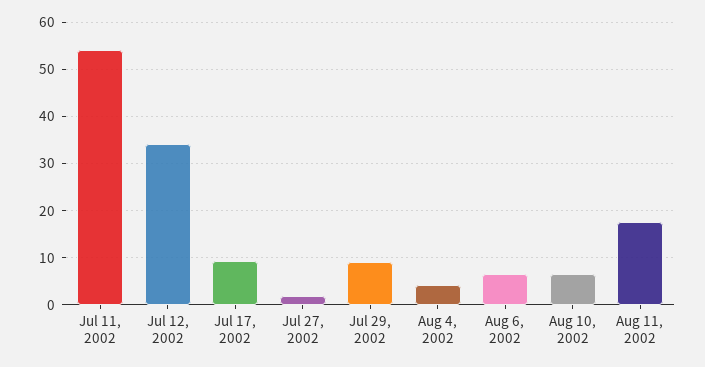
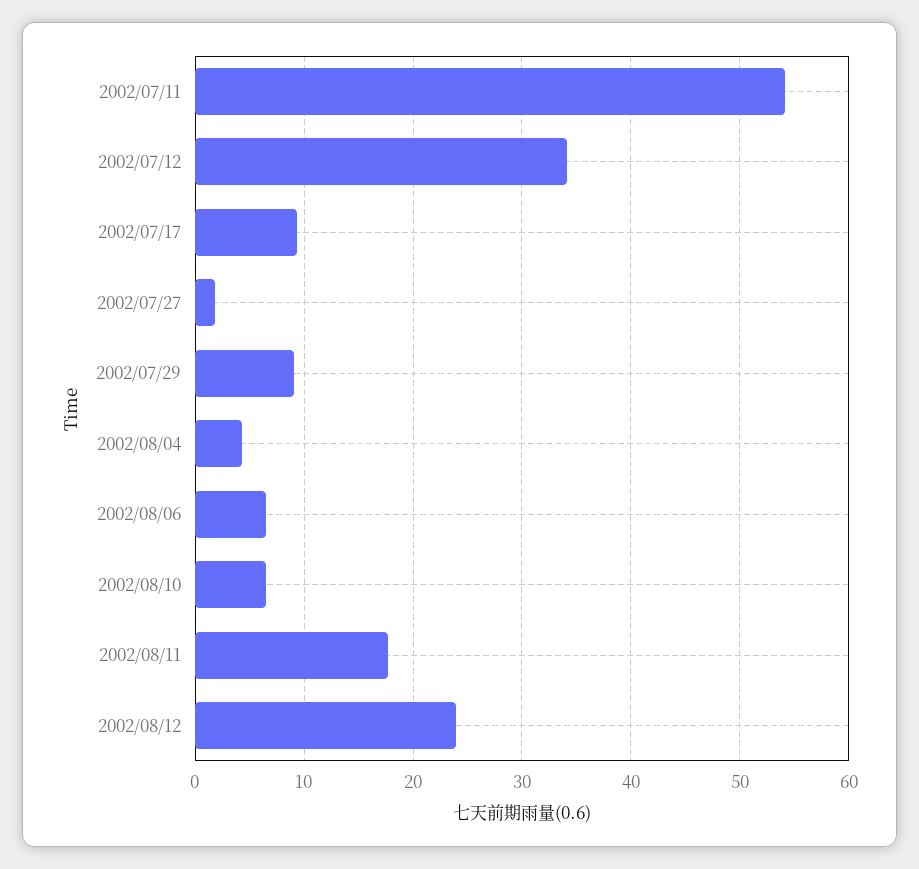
2002/08/12: none -> 24

